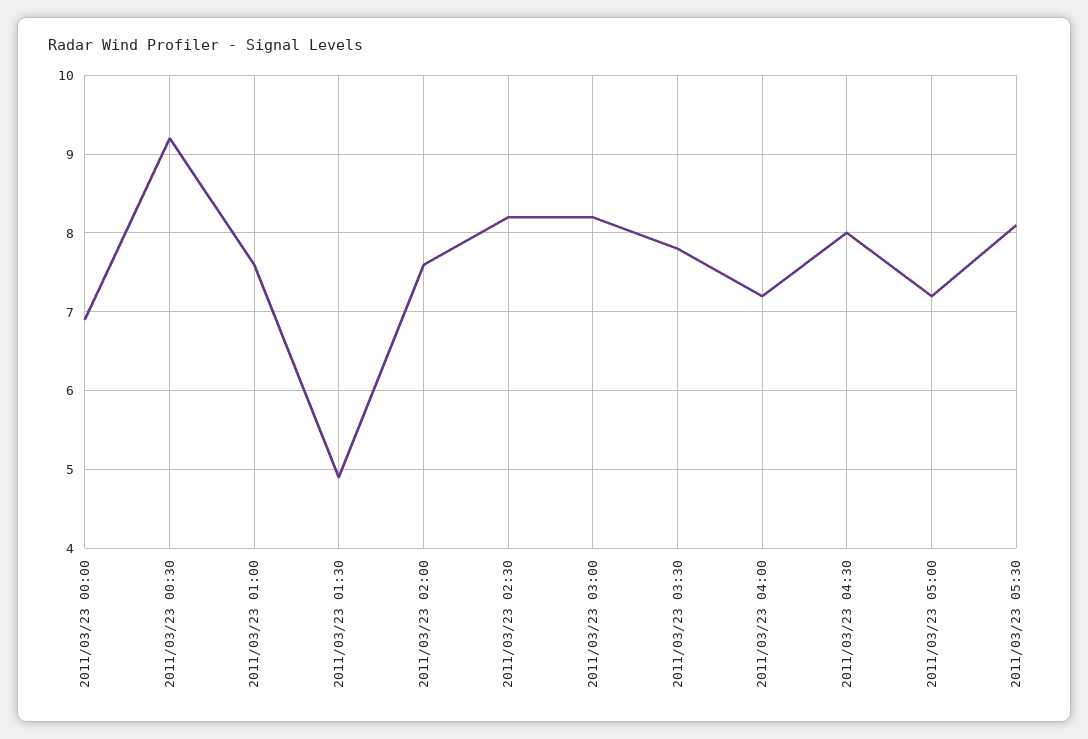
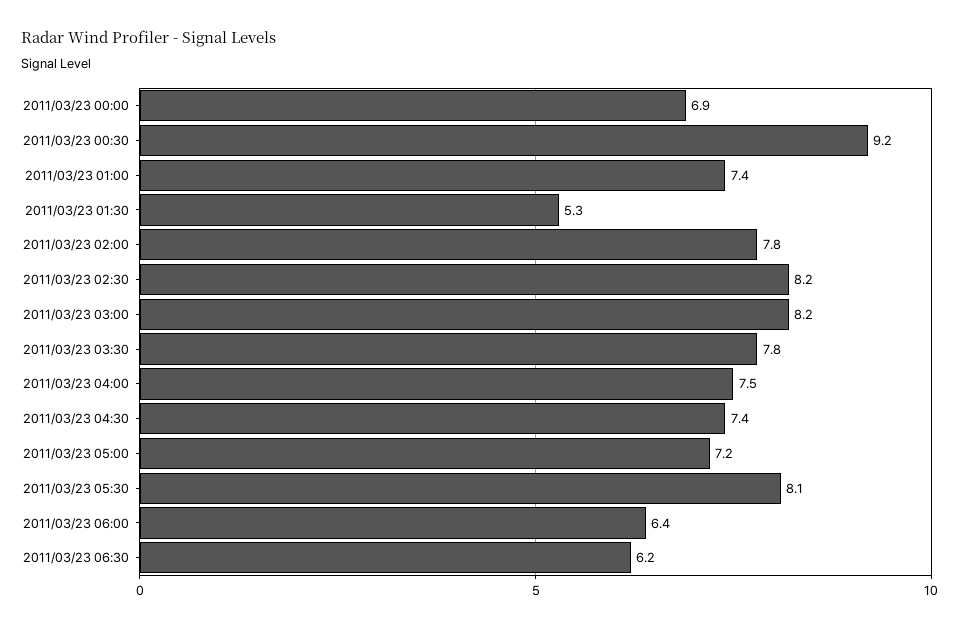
2011/03/23 01:00: 7.6 -> 7.4
2011/03/23 01:30: 4.9 -> 5.3
2011/03/23 02:00: 7.6 -> 7.8
2011/03/23 04:00: 7.2 -> 7.5
2011/03/23 04:30: 8 -> 7.4
2011/03/23 06:00: none -> 6.4
2011/03/23 06:30: none -> 6.2

